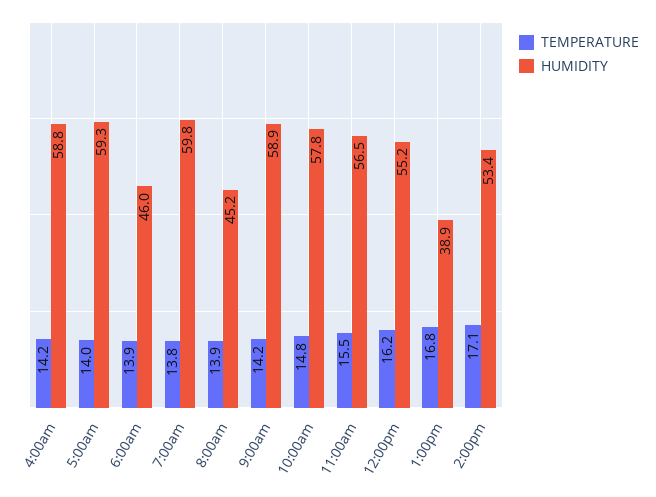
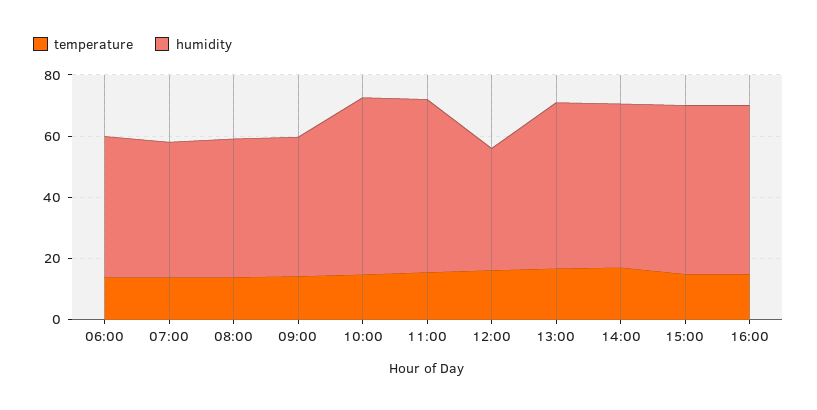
TEMPERATURE, 4:00am: 14.2 -> none
HUMIDITY, 4:00am: 58.8 -> none
TEMPERATURE, 5:00am: 14 -> none
HUMIDITY, 5:00am: 59.3 -> none
HUMIDITY, 7:00am: 59.8 -> 45
HUMIDITY, 9:00am: 58.9 -> 45
HUMIDITY, 12:00pm: 55.2 -> 40
HUMIDITY, 1:00pm: 38.9 -> 55
TEMPERATURE, 15:00: none -> 15
HUMIDITY, 15:00: none -> 55
TEMPERATURE, 16:00: none -> 15
HUMIDITY, 16:00: none -> 55

